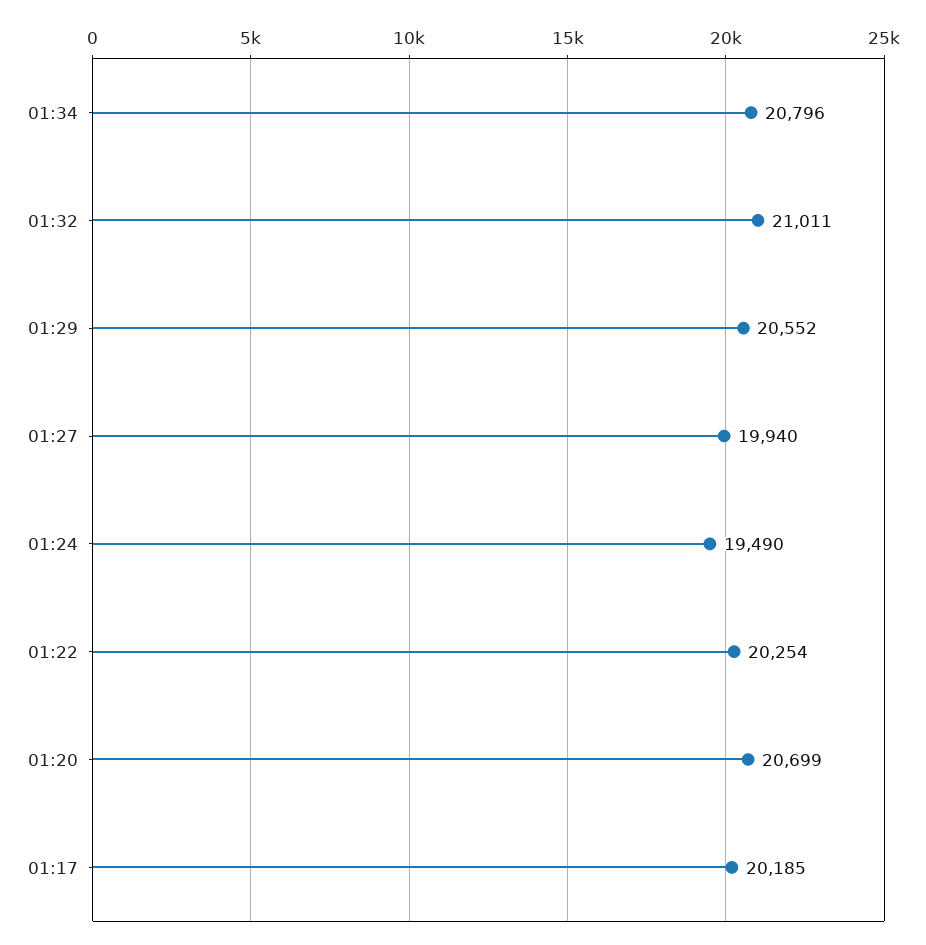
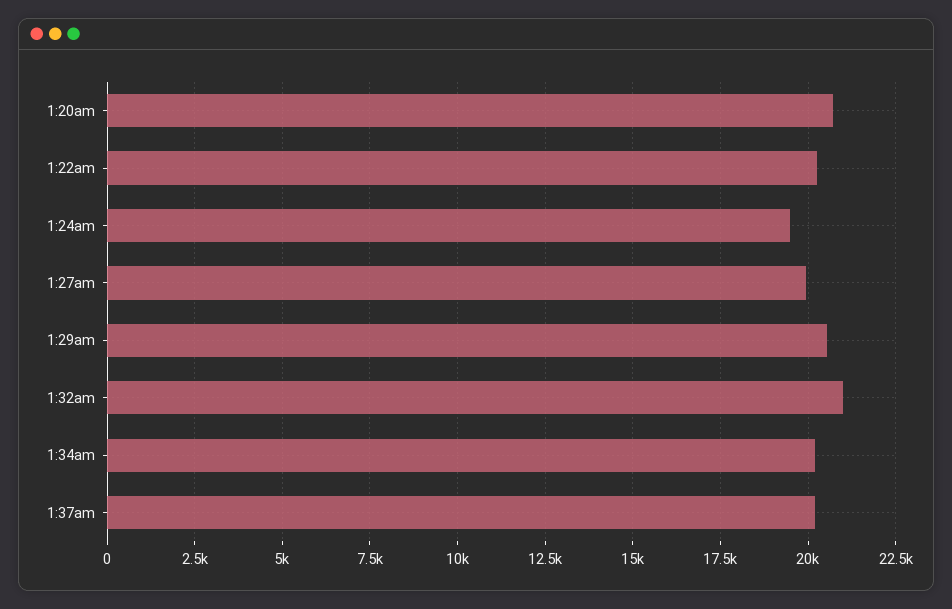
01:34: 20796 -> 20250
01:17: 20185 -> none
1:37am: none -> 20250

